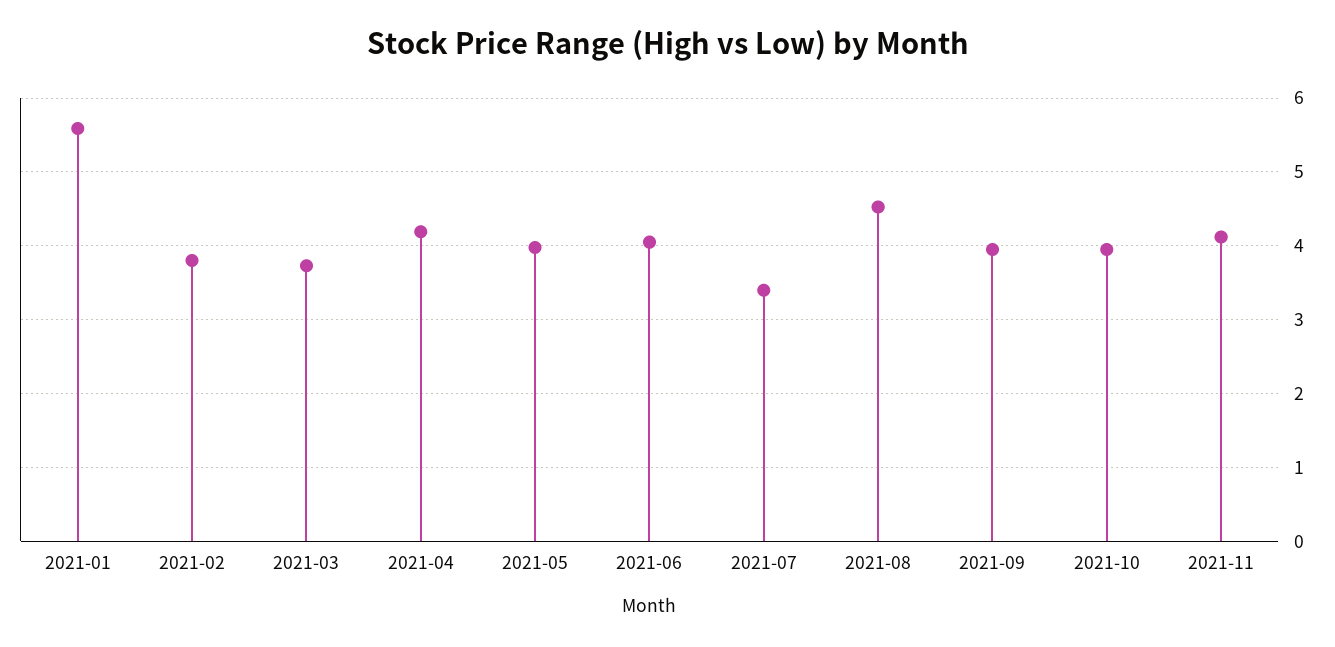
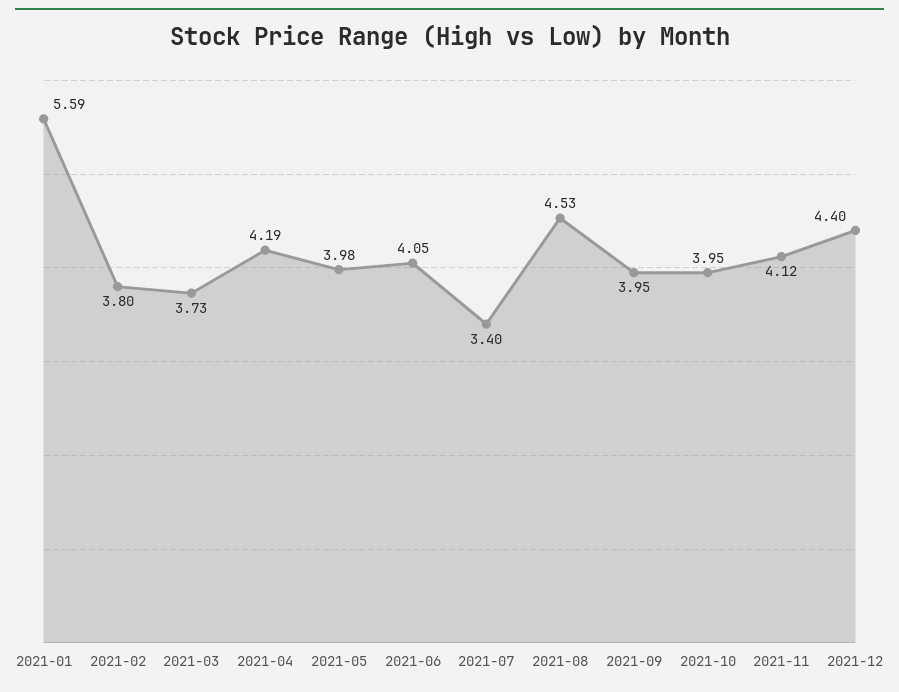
2021-12: none -> 4.4

